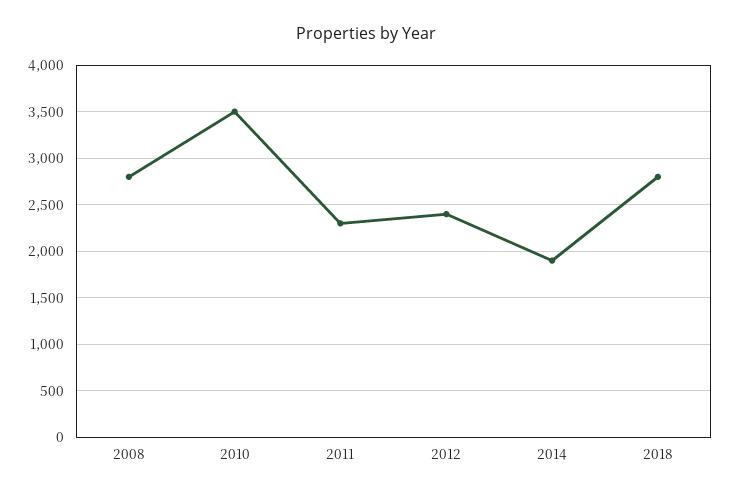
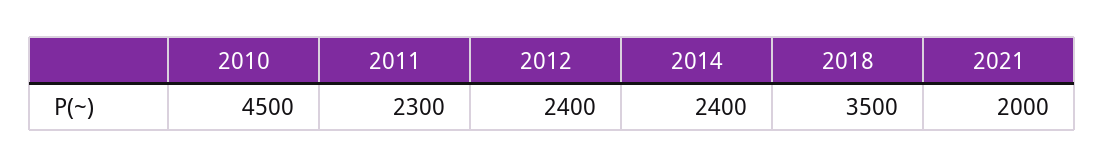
2008: 2800 -> none
2010: 3500 -> 4500
2014: 1900 -> 2400
2018: 2800 -> 3500
2021: none -> 2000

